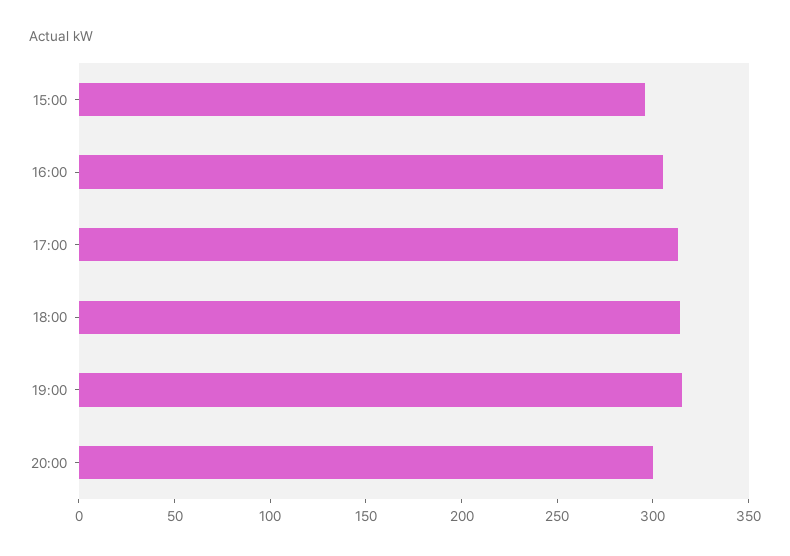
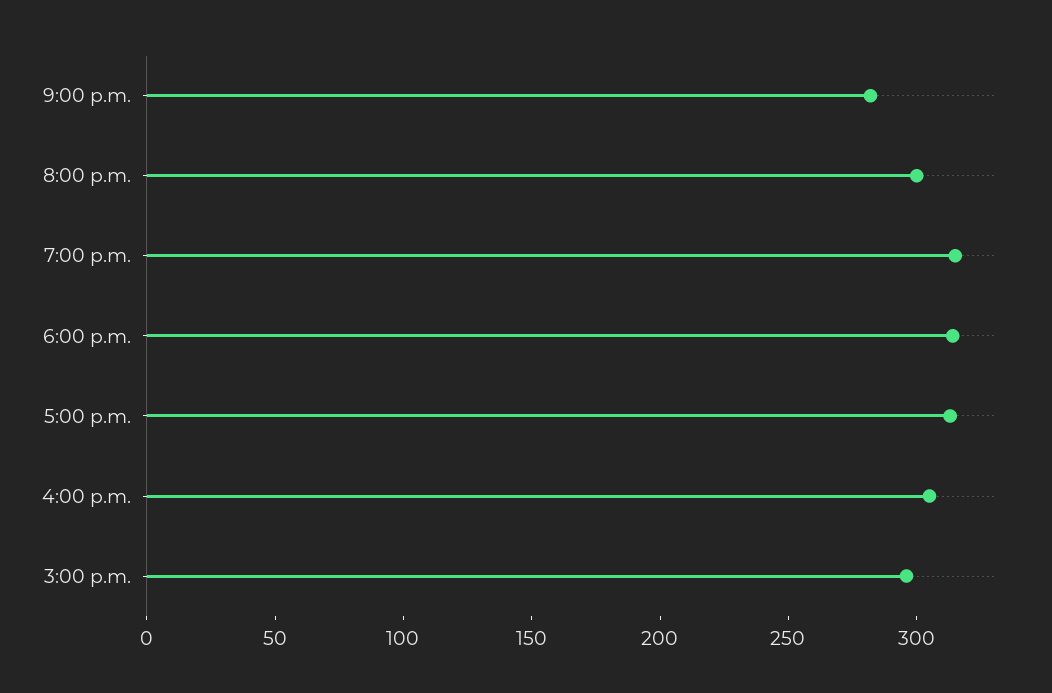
9:00 p.m.: none -> 280

